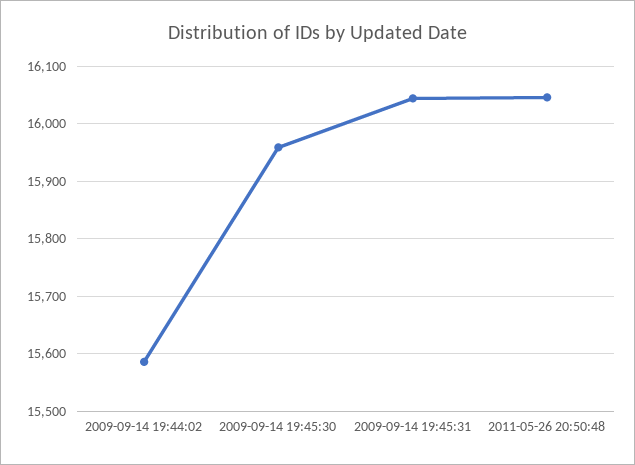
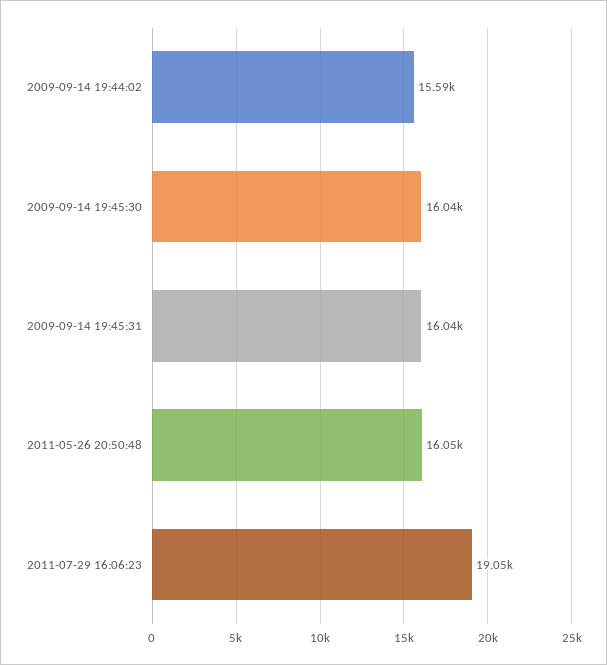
2009-09-14 19:45:30: 15960 -> 16040
2011-07-29 16:06:23: none -> 19050

